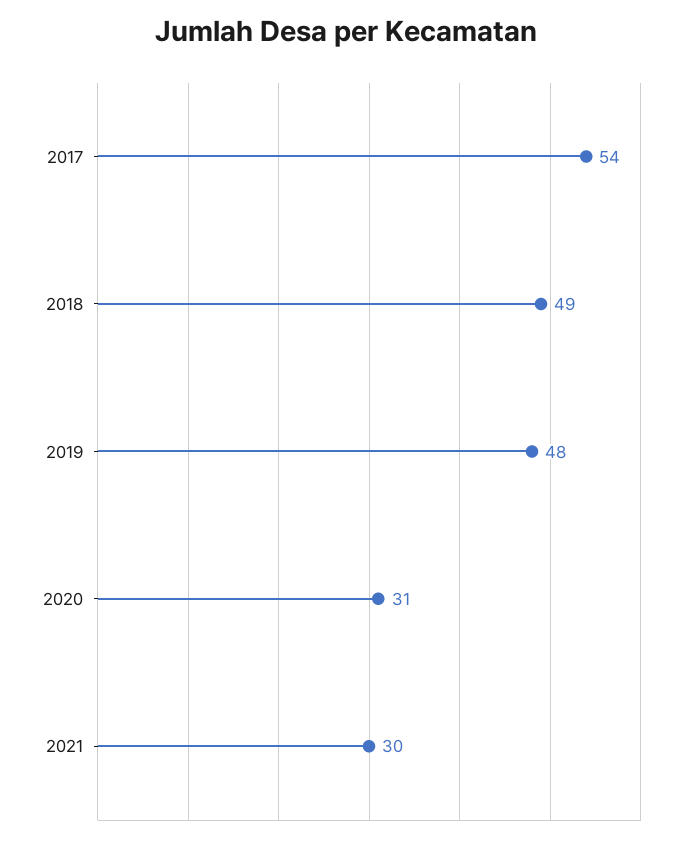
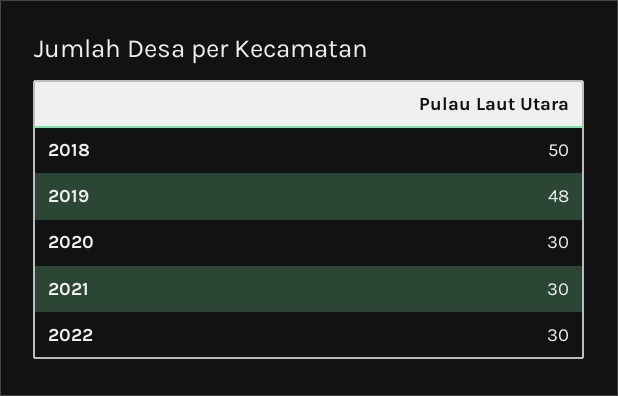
2017: 54 -> none
2018: 49 -> 50
2020: 31 -> 30
2022: none -> 30

